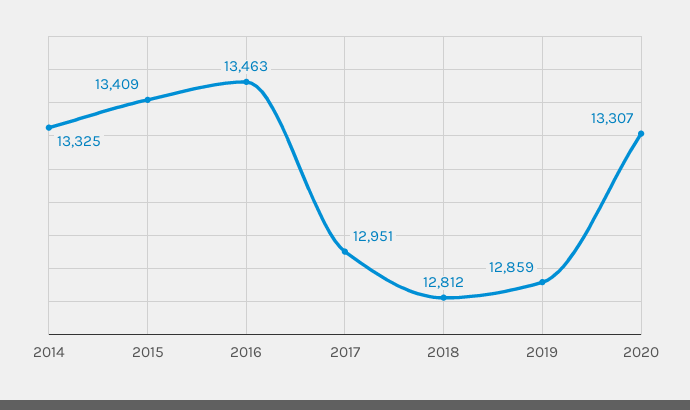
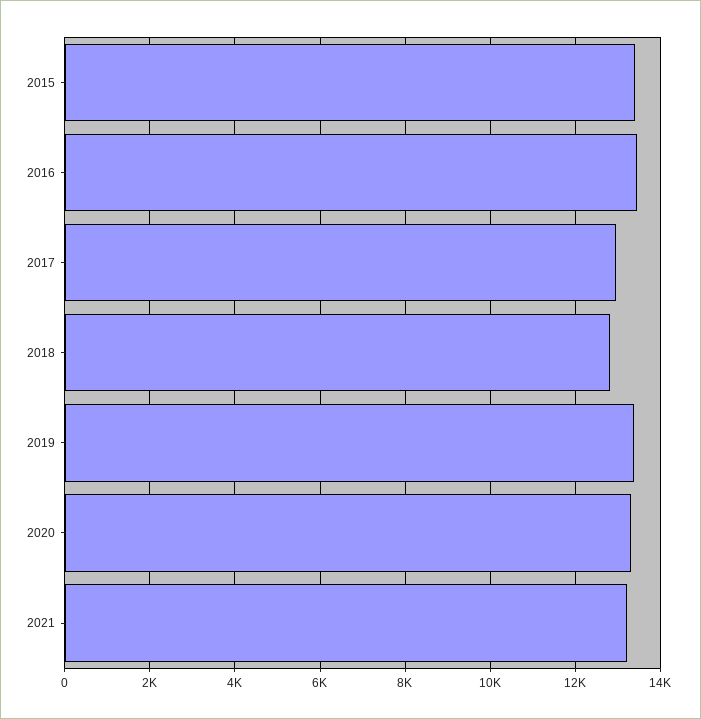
2014: 13325 -> none
2019: 12859 -> 13400
2021: none -> 13200

